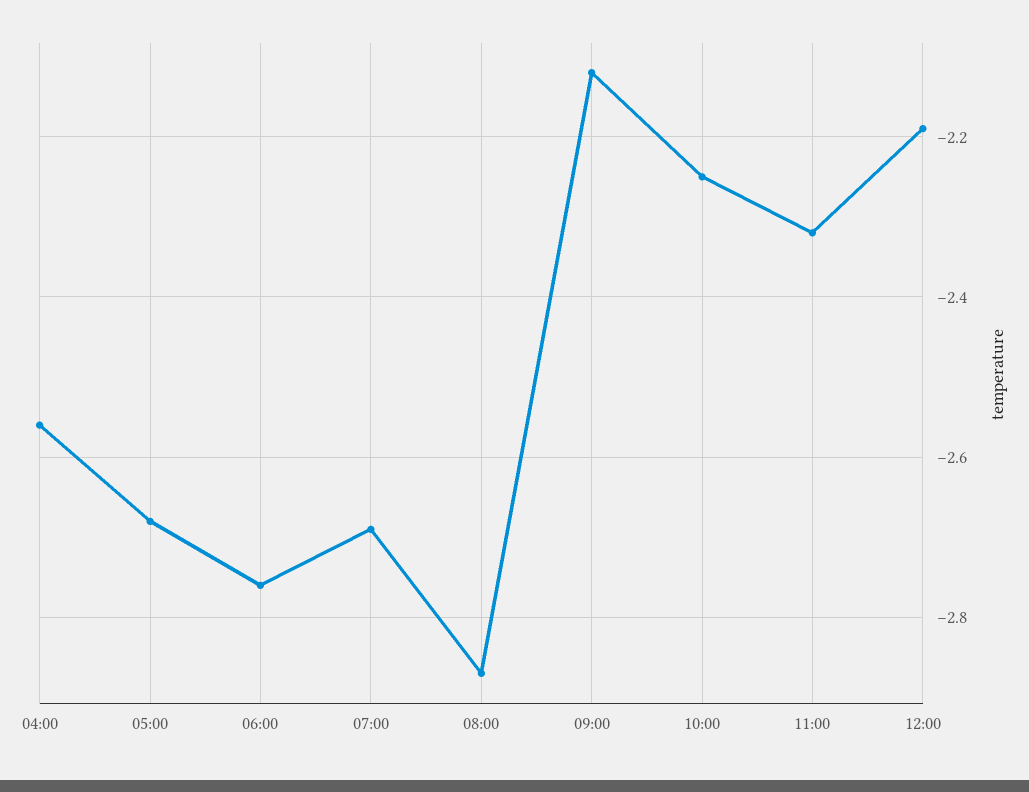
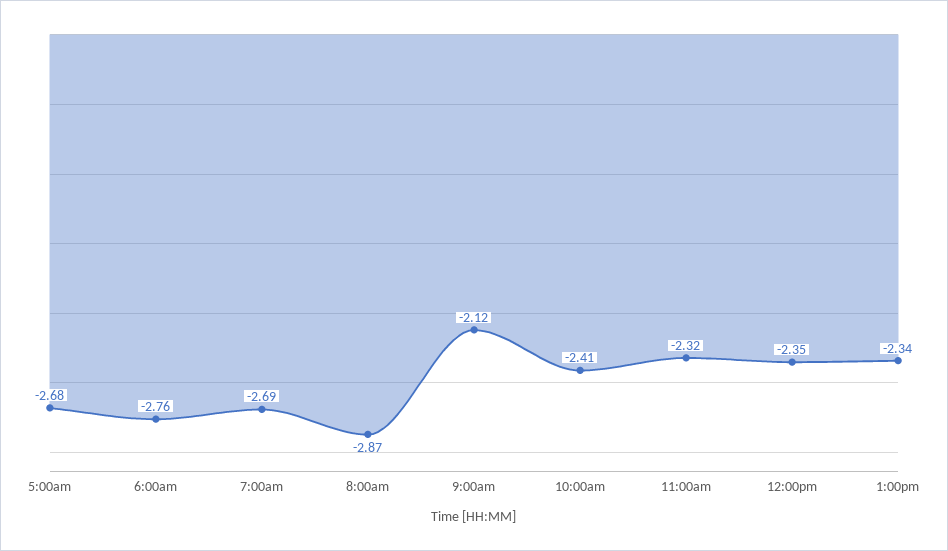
04:00: -2.55 -> none
10:00: -2.25 -> -2.41
12:00: -2.2 -> -2.35
1:00pm: none -> -2.34

